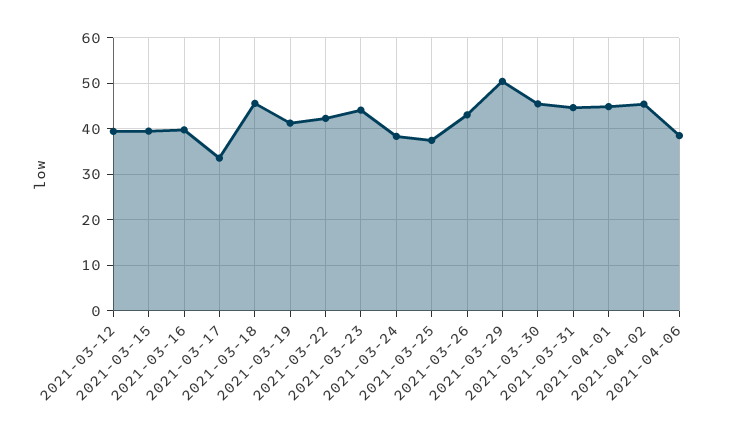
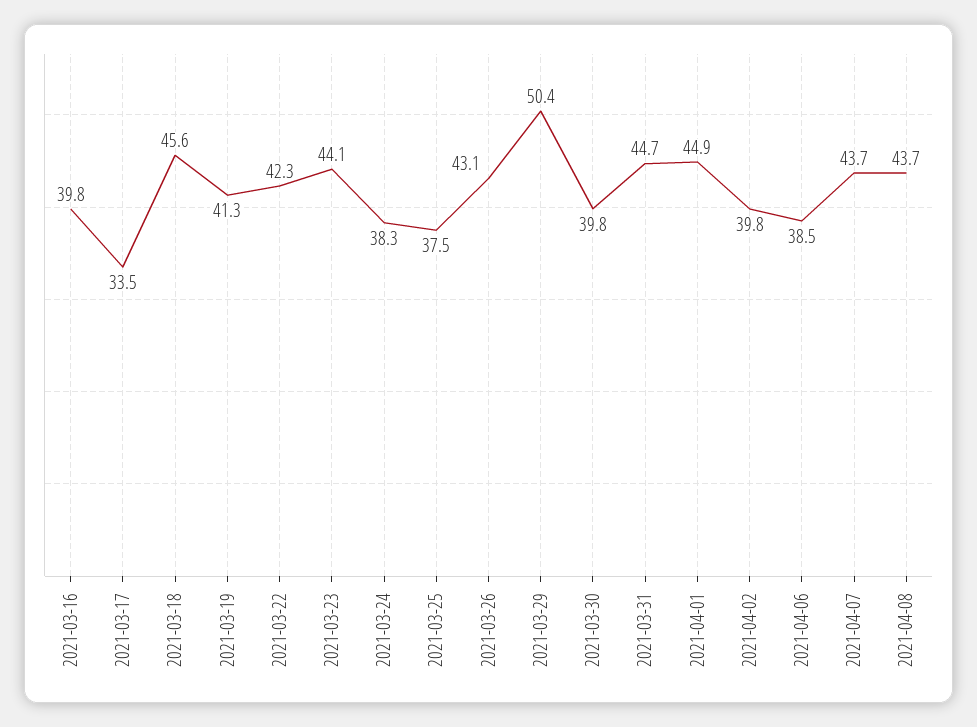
2021-03-12: 40 -> none
2021-03-15: 40 -> none
2021-03-30: 46 -> 39.8
2021-04-02: 46 -> 39.8
2021-04-07: none -> 43.7
2021-04-08: none -> 43.7

